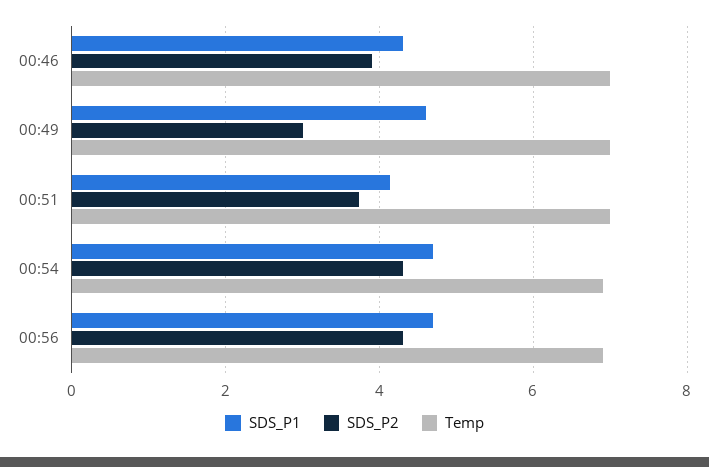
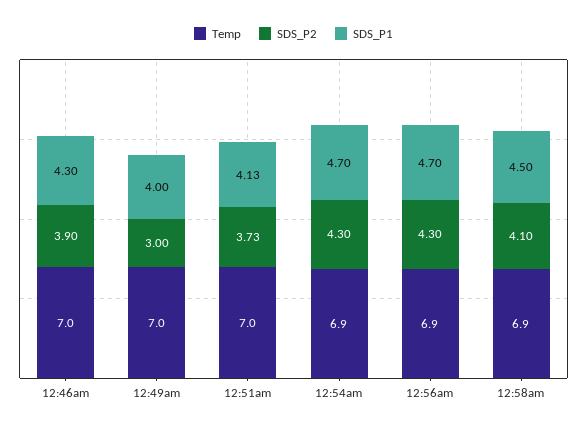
SDS_P1, 00:49: 4.6 -> 4
Temp, 12:58am: none -> 6.9
SDS_P2, 12:58am: none -> 4.1
SDS_P1, 12:58am: none -> 4.5

